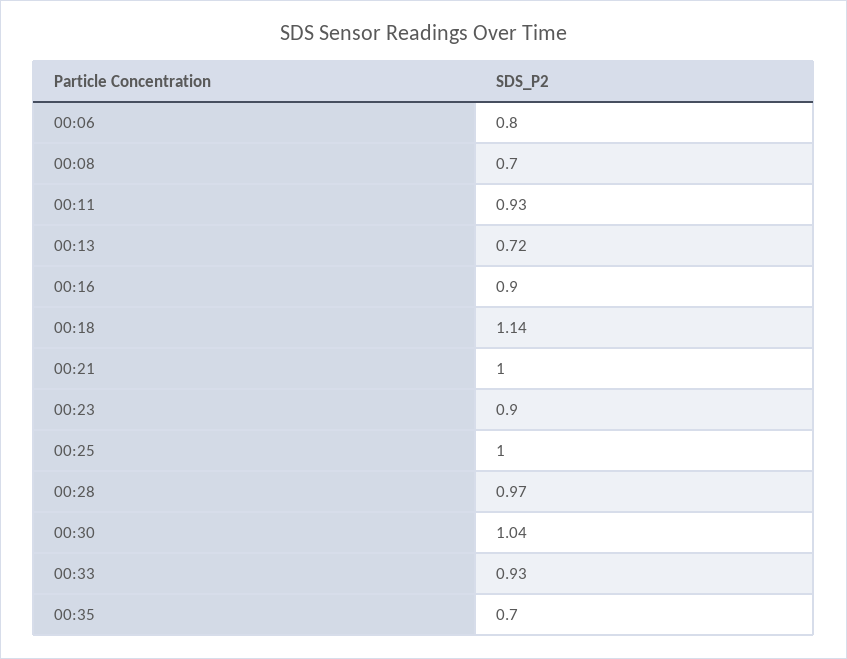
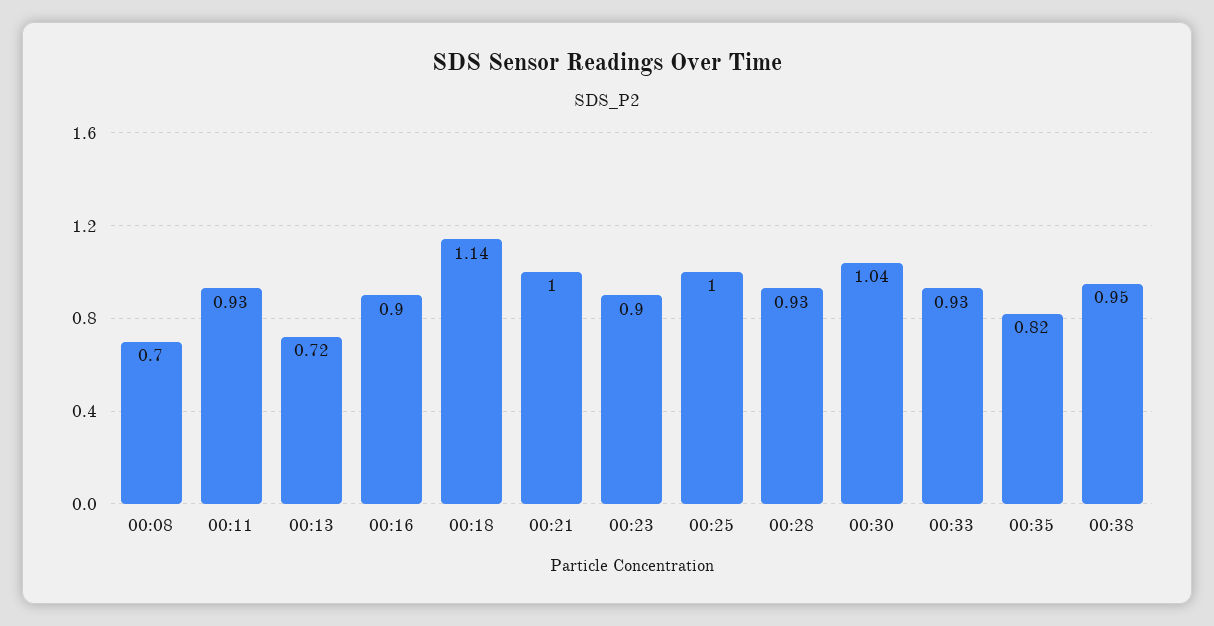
00:06: 0.8 -> none
00:28: 0.97 -> 0.93
00:35: 0.7 -> 0.82
00:38: none -> 0.95

